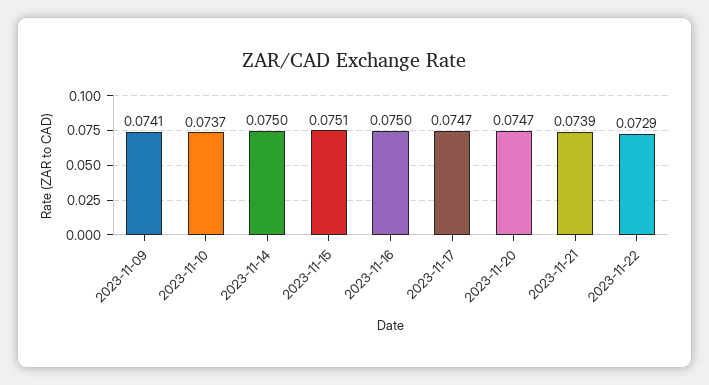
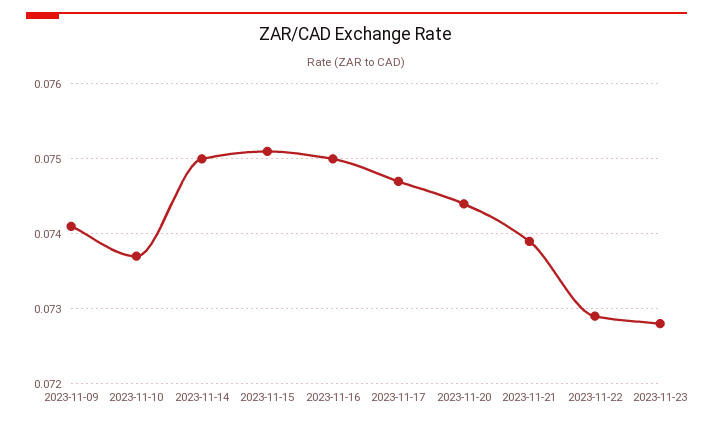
2023-11-20: 0.0747 -> 0.0744
2023-11-23: none -> 0.0728

